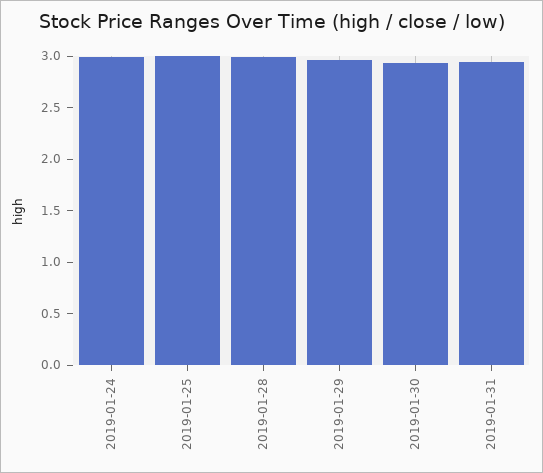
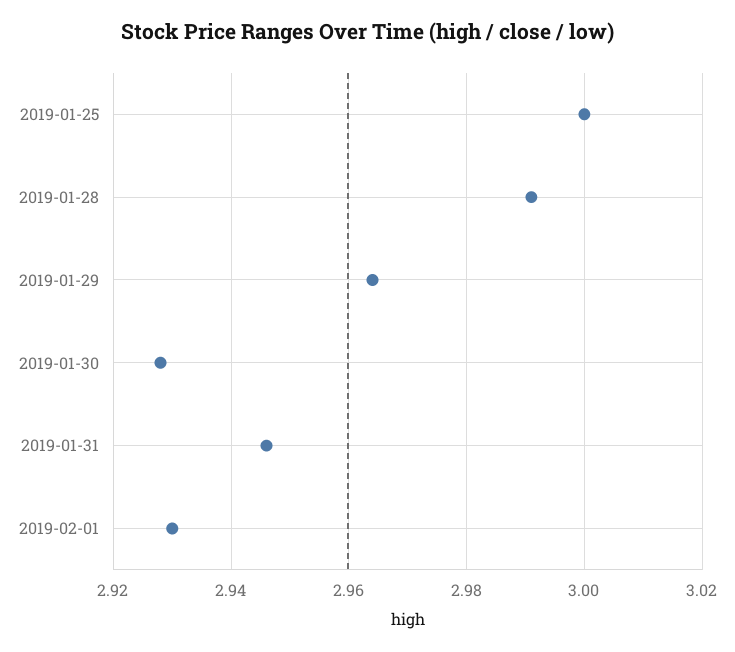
2019-01-24: 3 -> none
2019-02-01: none -> 2.93

